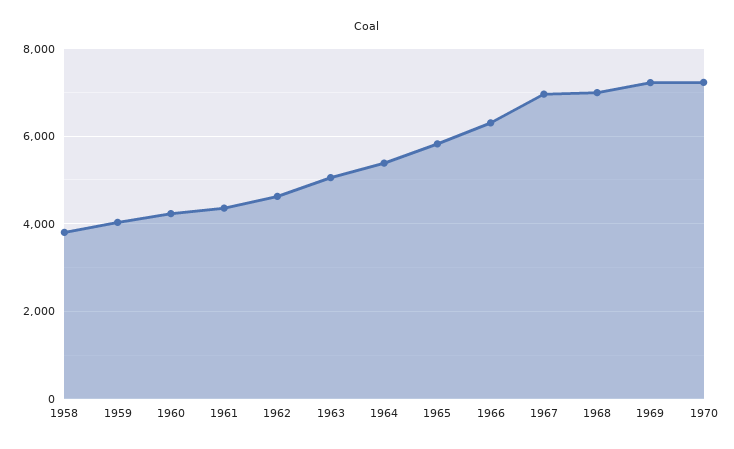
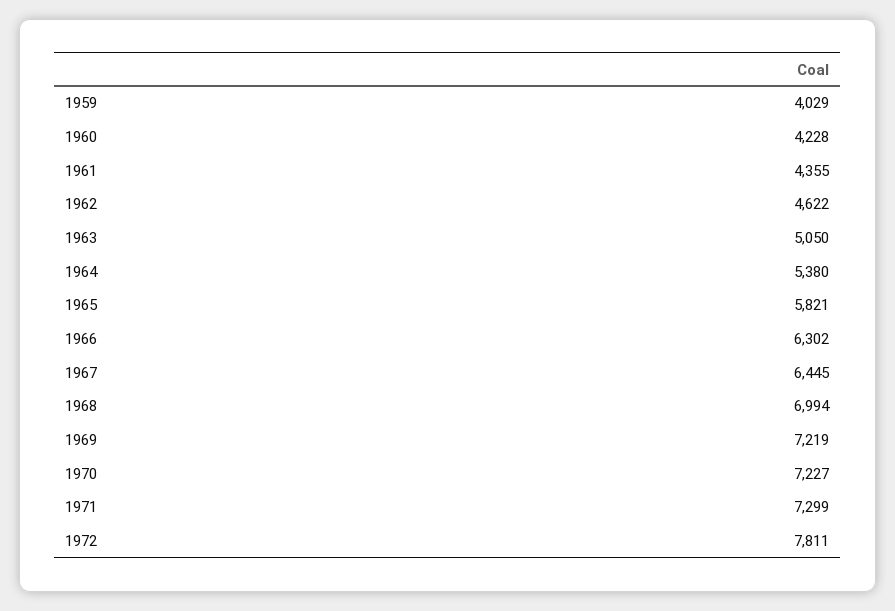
1958: 3800 -> none
1967: 7000 -> 6445
1971: none -> 7299
1972: none -> 7811

